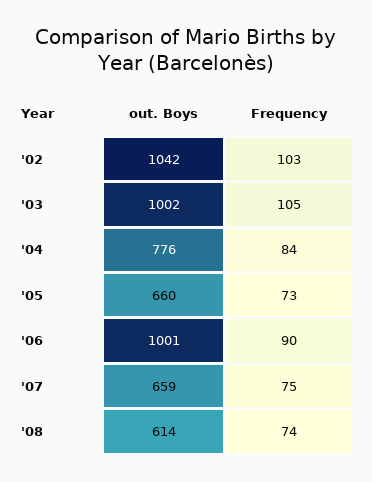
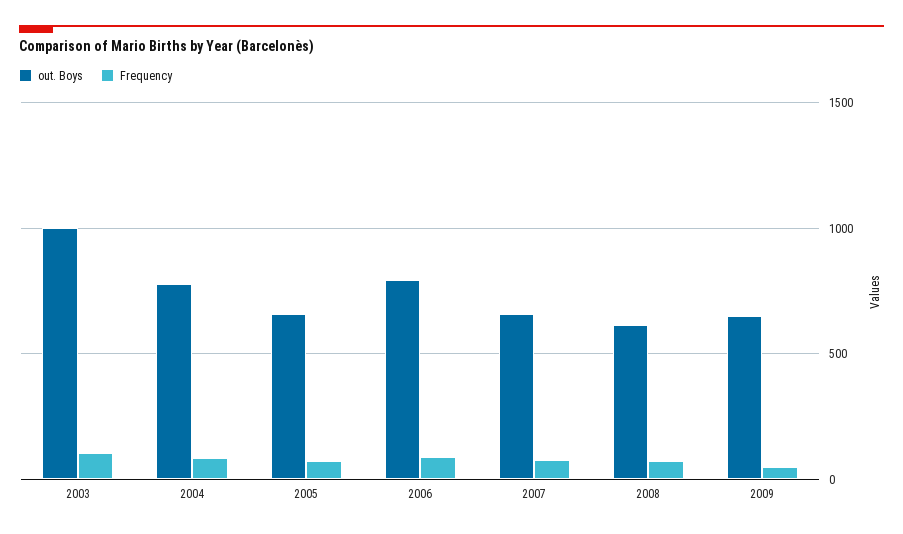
out. Boys, '02: 1042 -> none
Frequency, '02: 103 -> none
out. Boys, '06: 1001 -> 800
out. Boys, 2009: none -> 650
Frequency, 2009: none -> 50

